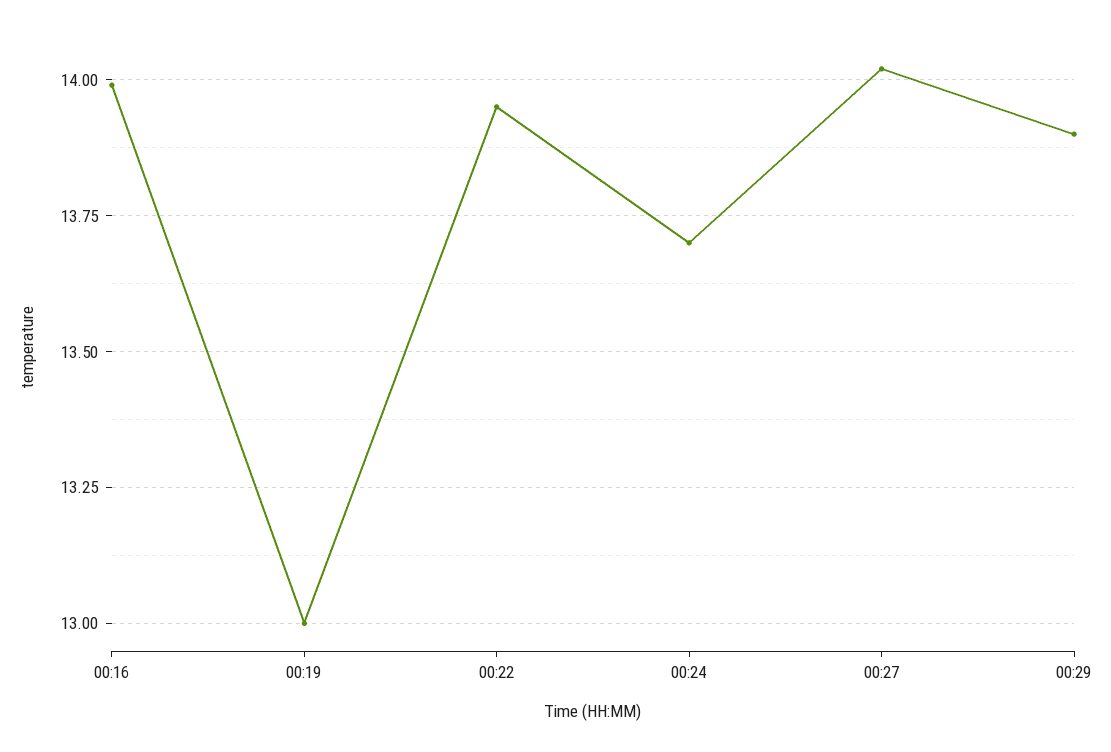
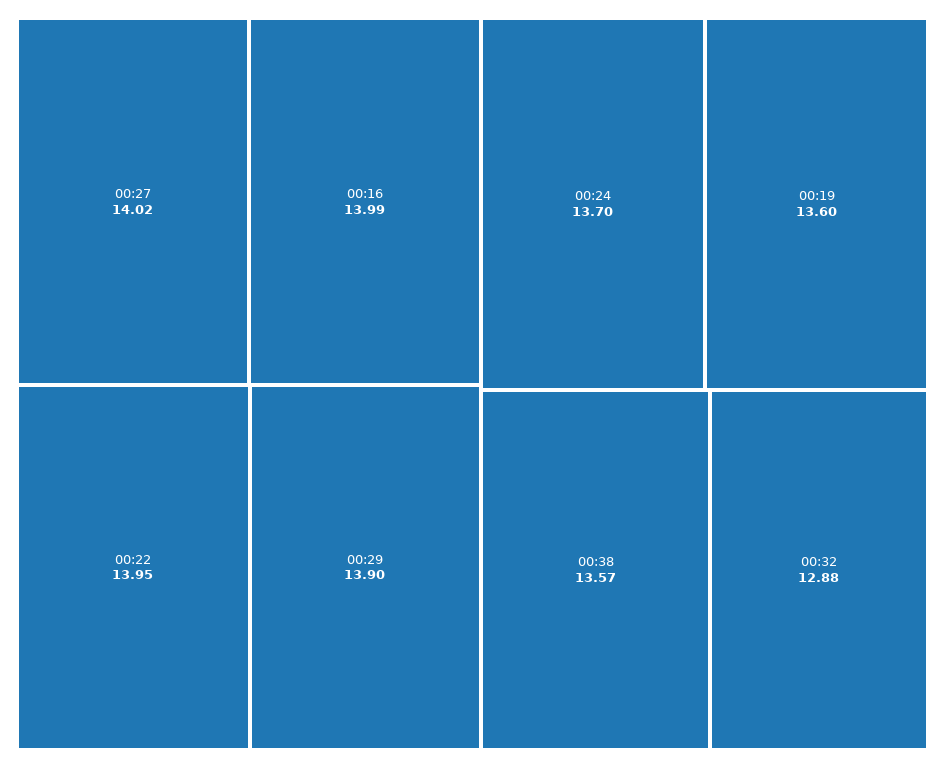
00:19: 13 -> 13.6
00:38: none -> 13.57
00:32: none -> 12.88

